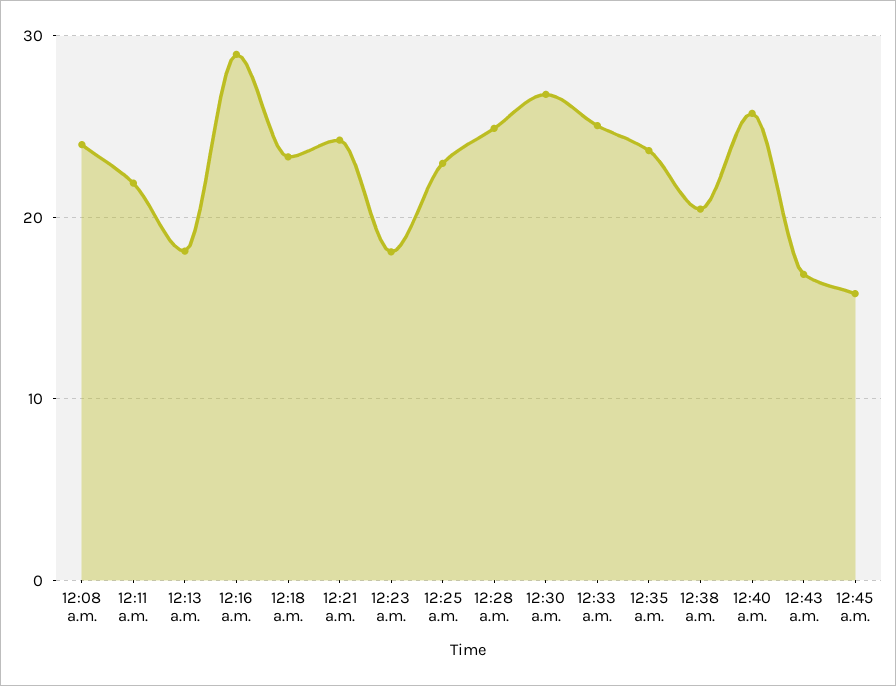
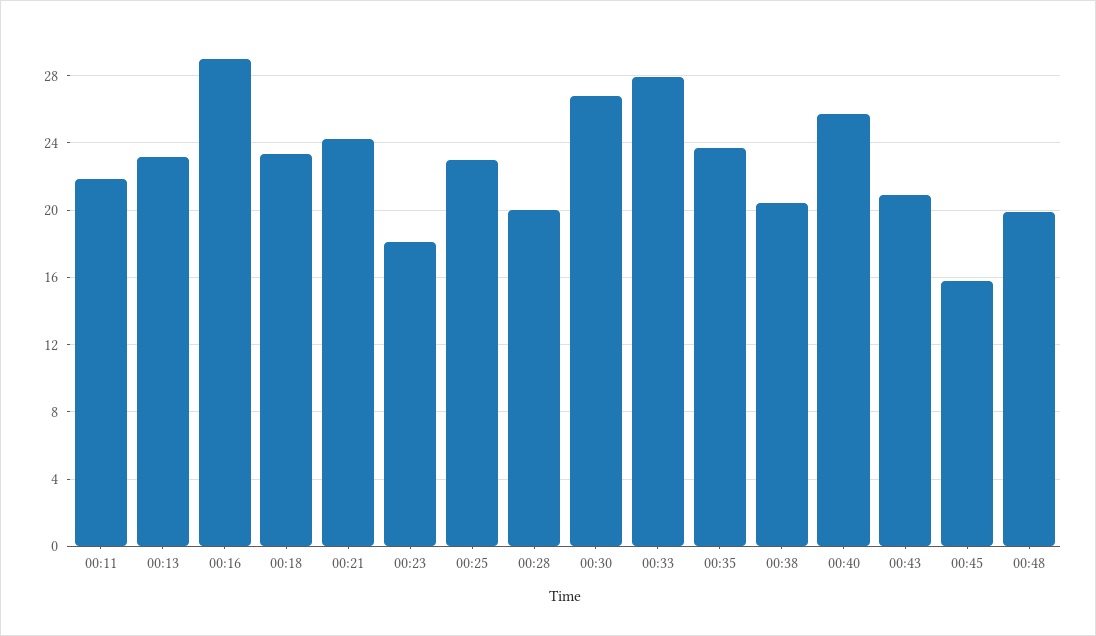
12:08 a.m.: 24 -> none
12:13 a.m.: 18 -> 23
12:28 a.m.: 25 -> 20
12:33 a.m.: 25 -> 28
12:43 a.m.: 17 -> 21
00:48: none -> 20

